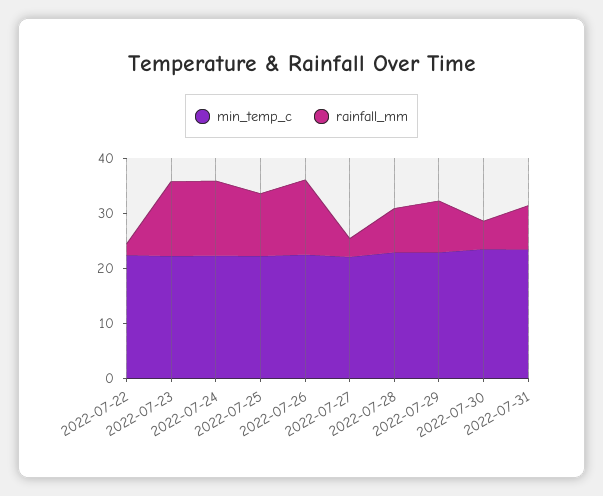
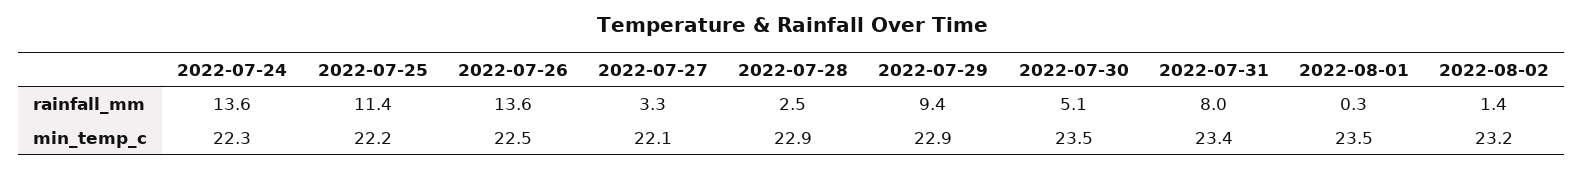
min_temp_c, 2022-07-22: 22 -> none
rainfall_mm, 2022-07-22: 2 -> none
min_temp_c, 2022-07-23: 22 -> none
rainfall_mm, 2022-07-23: 14 -> none
rainfall_mm, 2022-07-28: 8 -> 2.5
rainfall_mm, 2022-08-01: none -> 0.3
rainfall_mm, 2022-08-02: none -> 1.4
min_temp_c, 2022-08-01: none -> 23.5
min_temp_c, 2022-08-02: none -> 23.2

